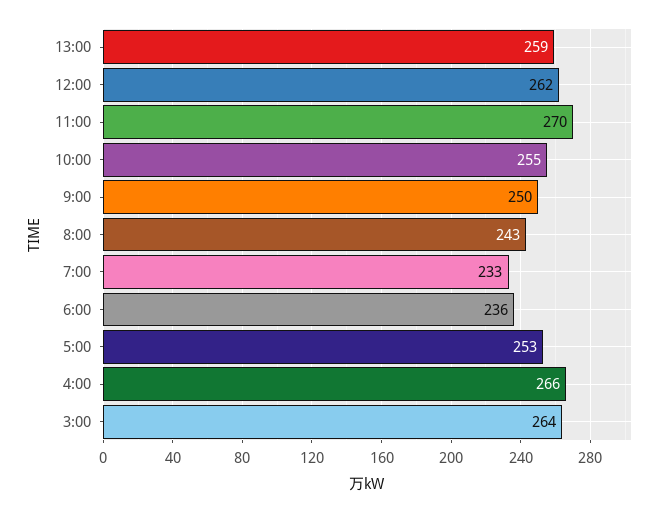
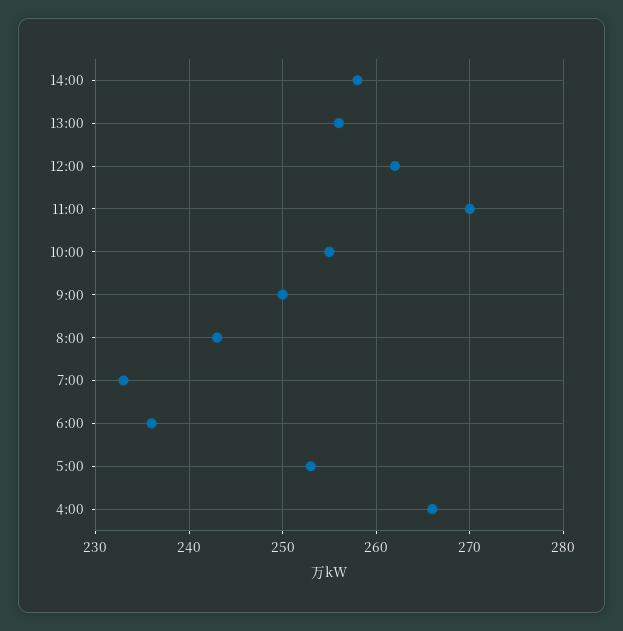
13:00: 259 -> 256
3:00: 264 -> none
14:00: none -> 258

